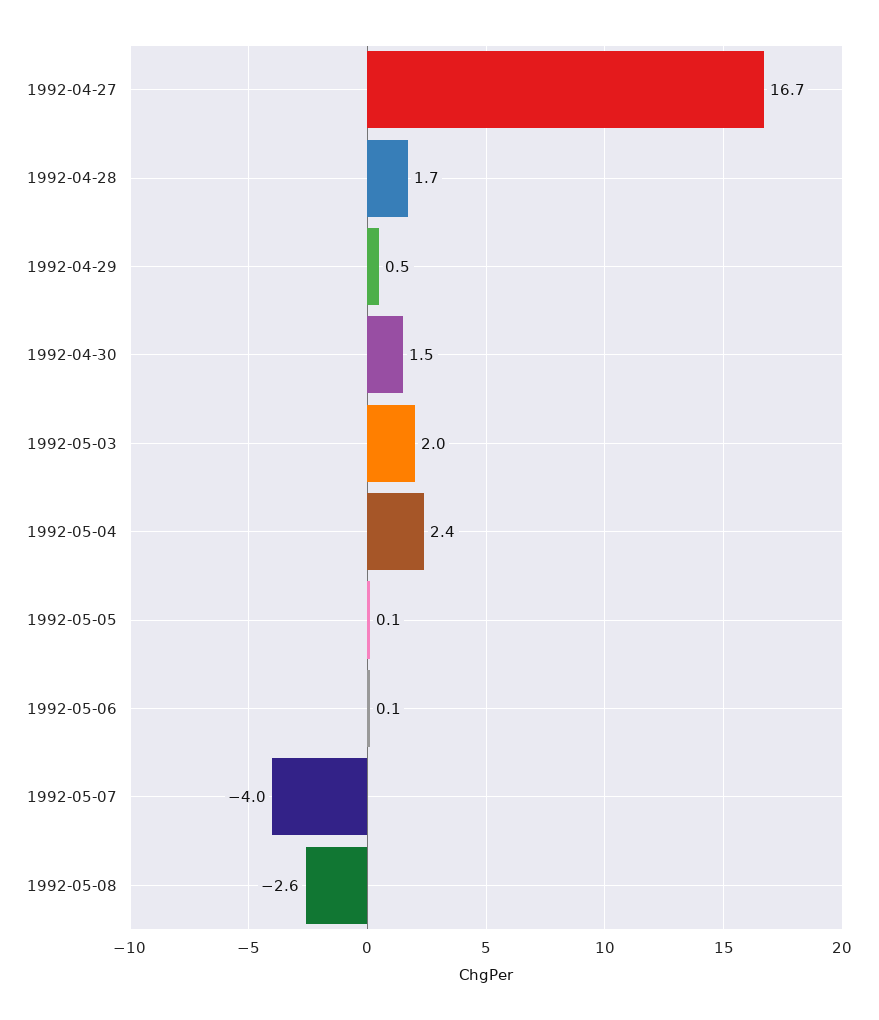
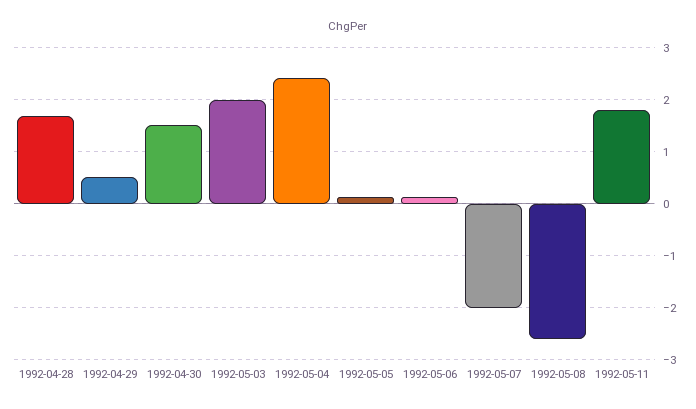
1992-04-27: 16.7 -> none
1992-05-07: -4 -> -2
1992-05-11: none -> 1.8

